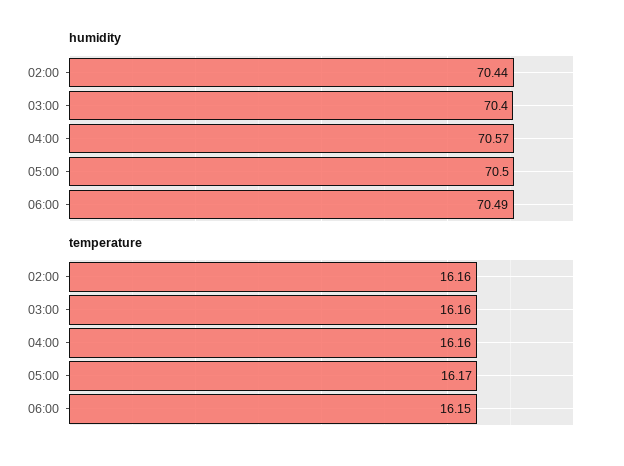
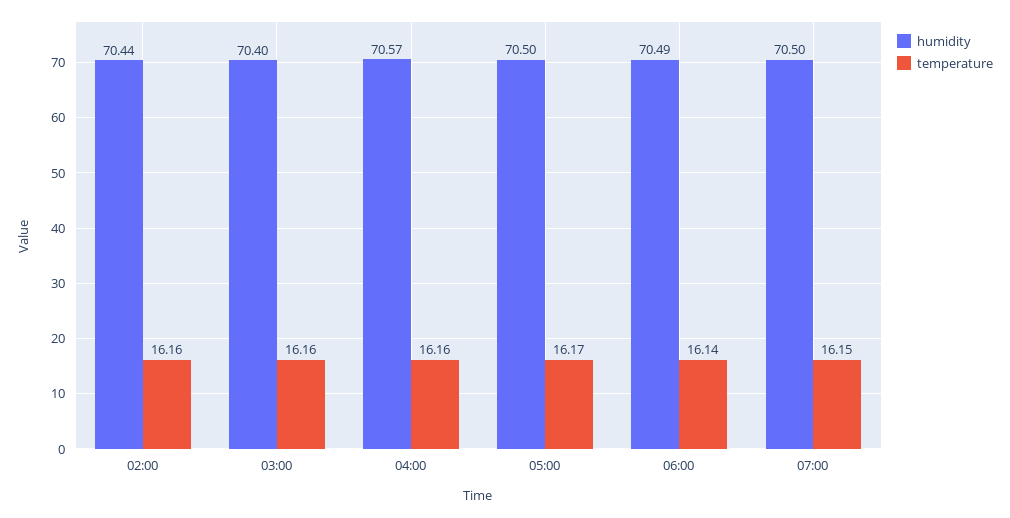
temperature, 06:00: 16.15 -> 16.14
humidity, 07:00: none -> 70.5
temperature, 07:00: none -> 16.15

